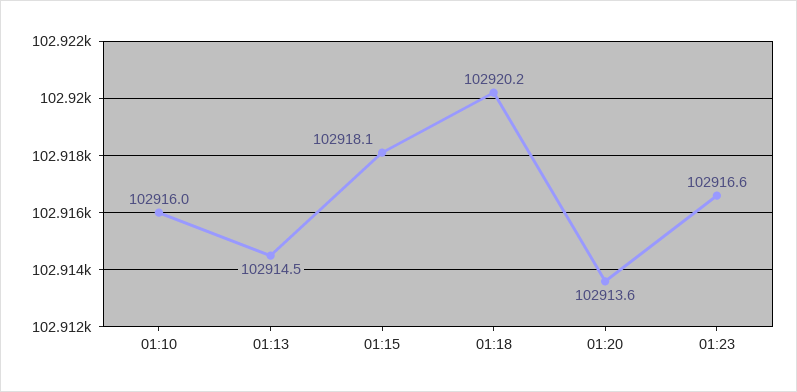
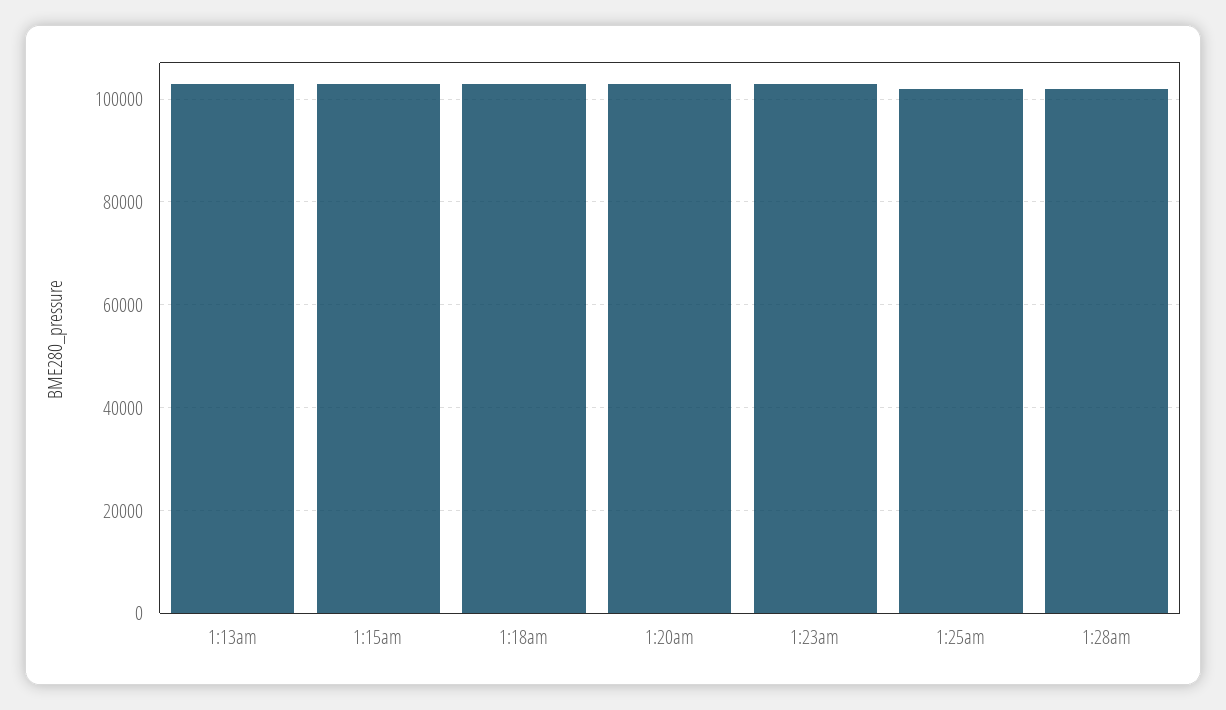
01:10: 102916 -> none
1:25am: none -> 102000
1:28am: none -> 102000

